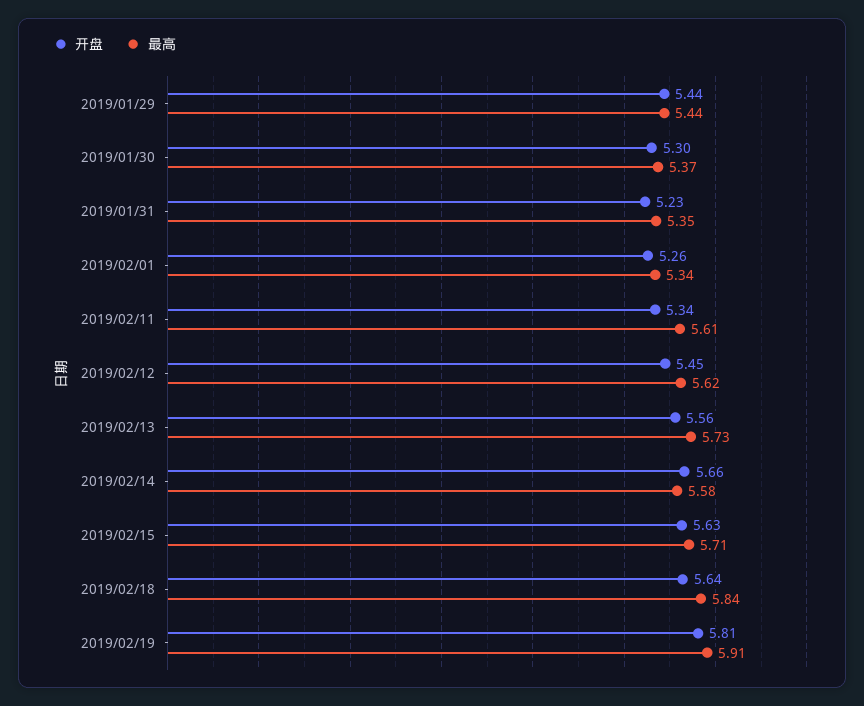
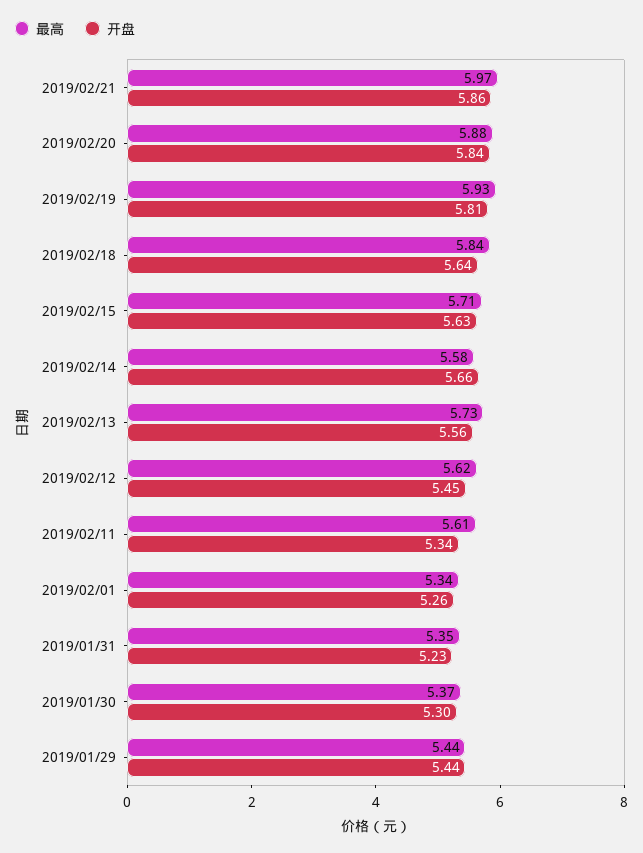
最高, 2019/02/19: 5.91 -> 5.93
最高, 2019/02/21: none -> 5.97
开盘, 2019/02/21: none -> 5.86
最高, 2019/02/20: none -> 5.88
开盘, 2019/02/20: none -> 5.84

